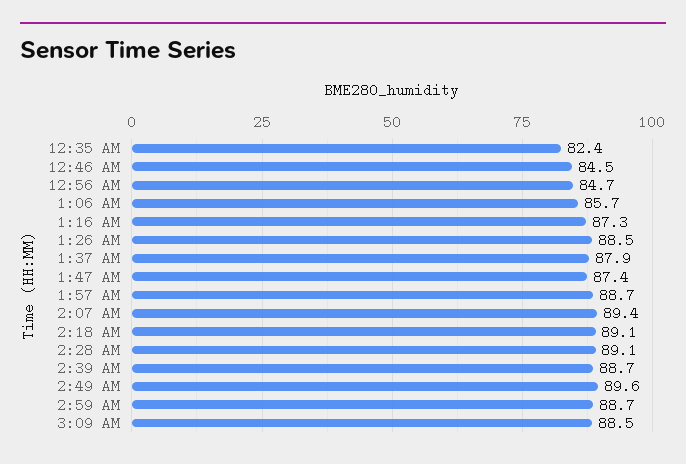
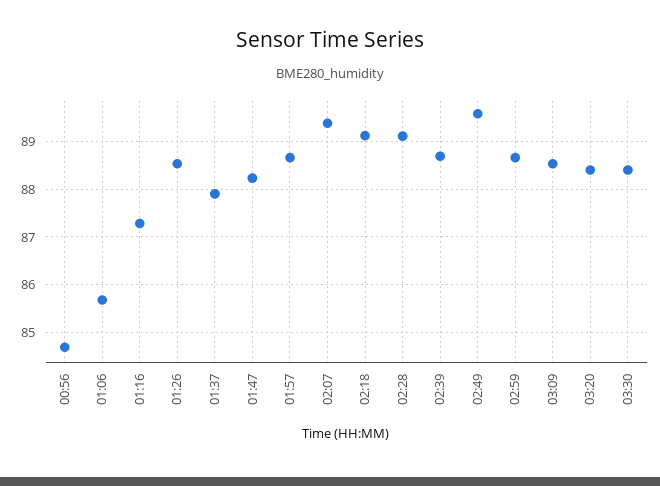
12:35 AM: 82.4 -> none
12:46 AM: 84.5 -> none
1:47 AM: 87.4 -> 88.2
03:20: none -> 88.4
03:30: none -> 88.4

